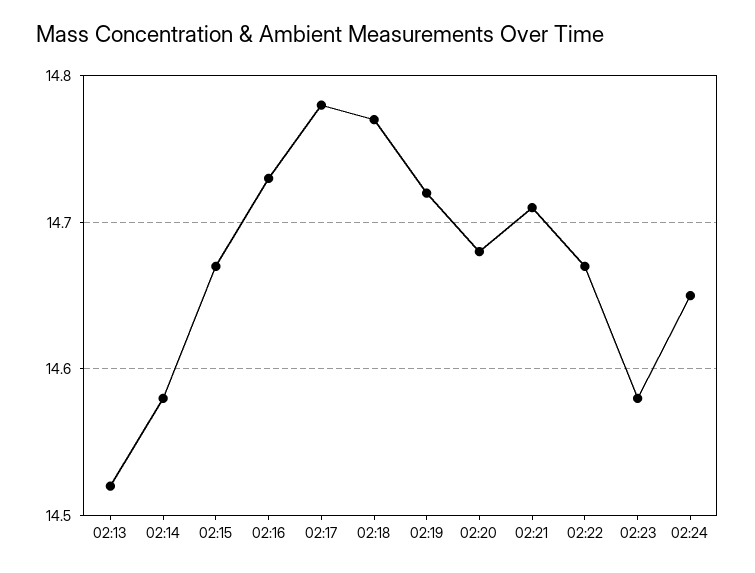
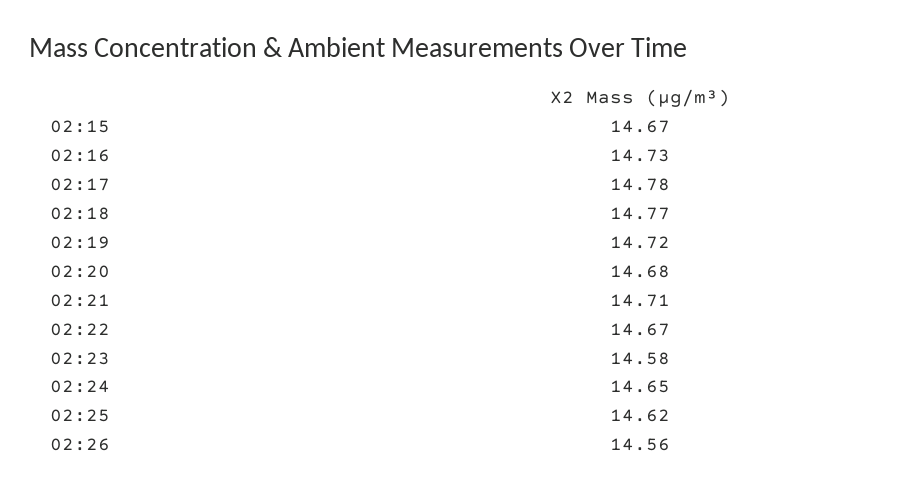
02:13: 14.52 -> none
02:14: 14.58 -> none
02:25: none -> 14.62
02:26: none -> 14.56

